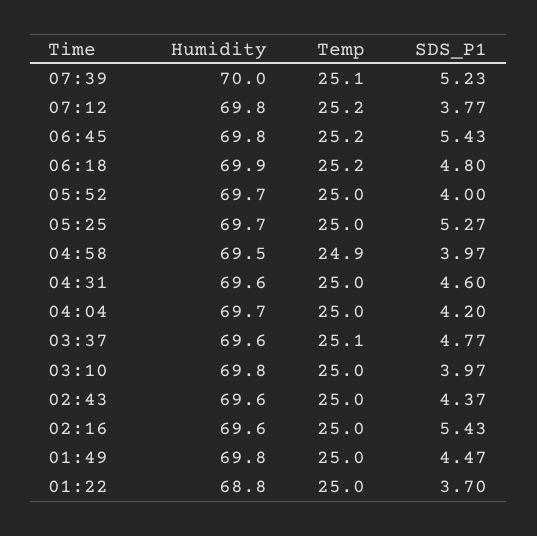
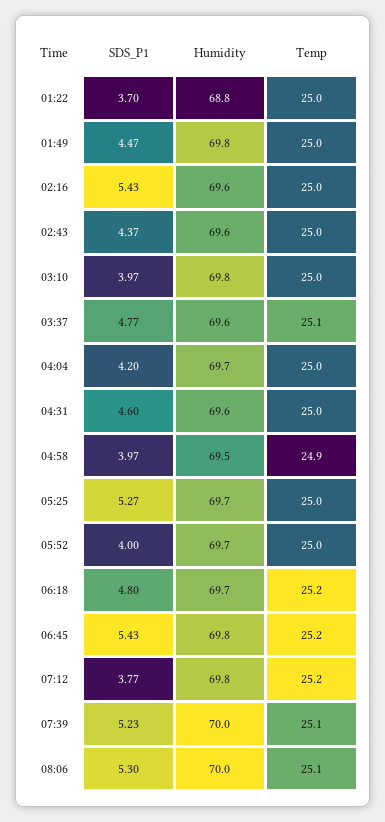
Humidity, 06:18: 69.9 -> 69.7
SDS_P1, 08:06: none -> 5.3
Humidity, 08:06: none -> 70
Temp, 08:06: none -> 25.1

